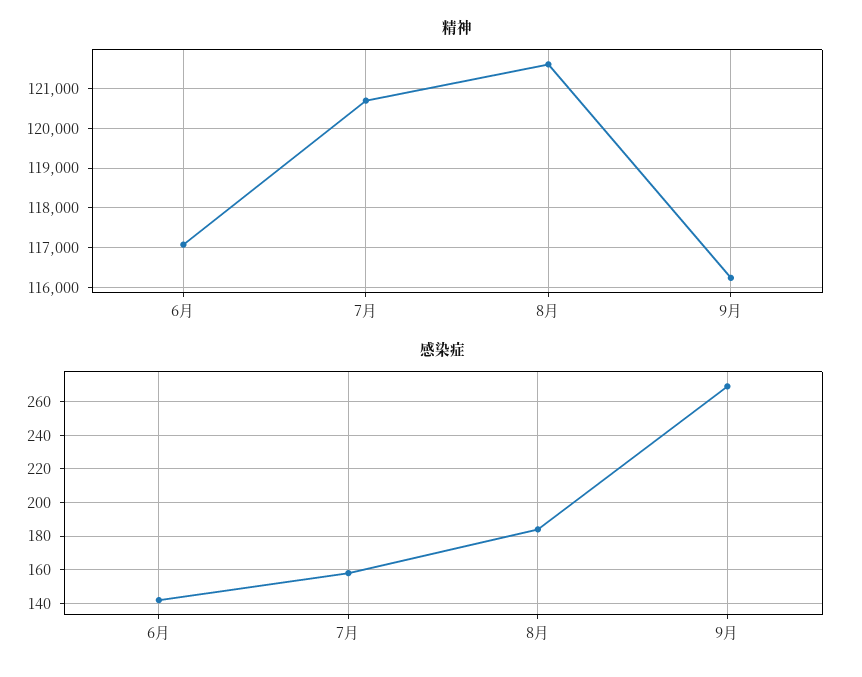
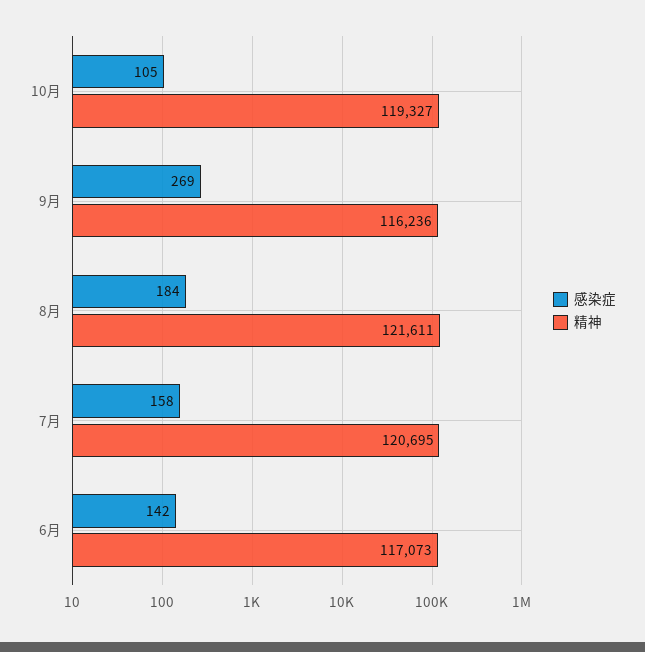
感染症, 10月: none -> 105
精神, 10月: none -> 119327

